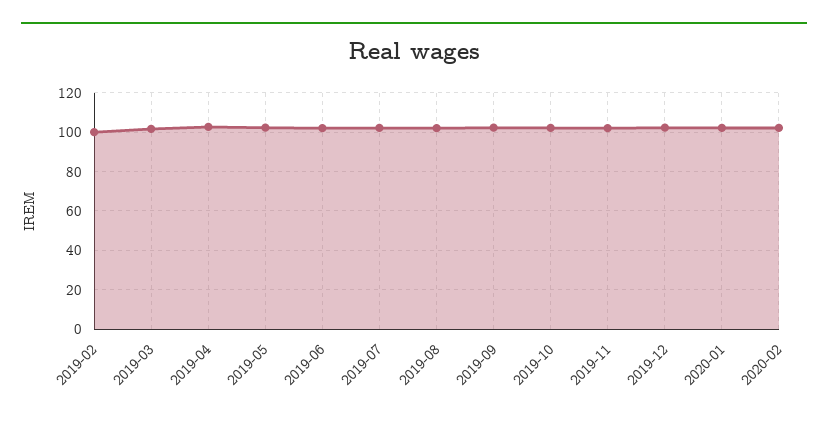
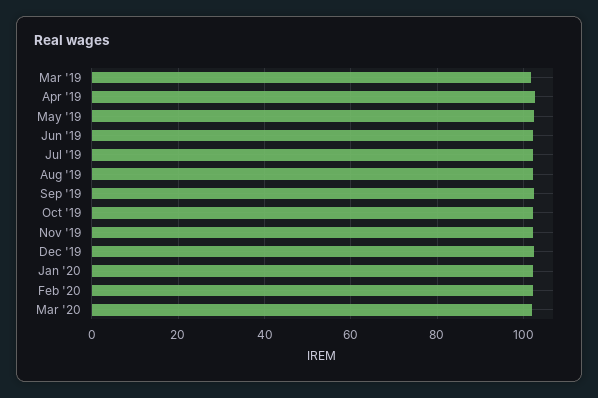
2019-02: 100 -> none
Mar '20: none -> 102

